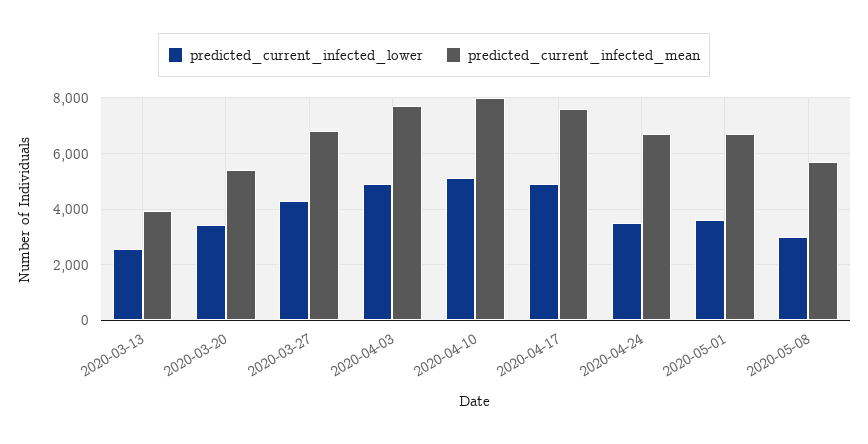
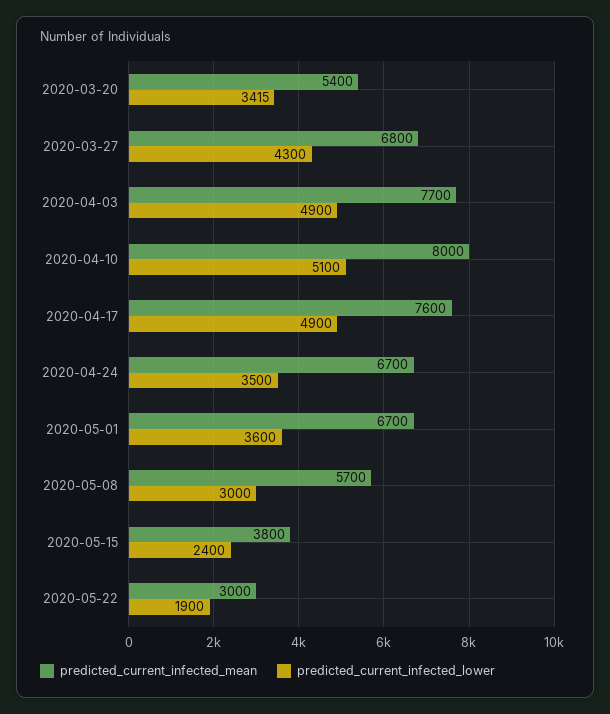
predicted_current_infected_lower, 2020-03-13: 2500 -> none
predicted_current_infected_mean, 2020-03-13: 4000 -> none
predicted_current_infected_mean, 2020-05-15: none -> 3800
predicted_current_infected_lower, 2020-05-15: none -> 2400
predicted_current_infected_mean, 2020-05-22: none -> 3000
predicted_current_infected_lower, 2020-05-22: none -> 1900

